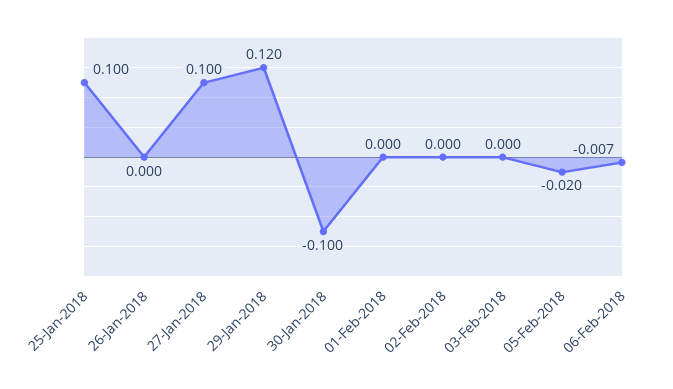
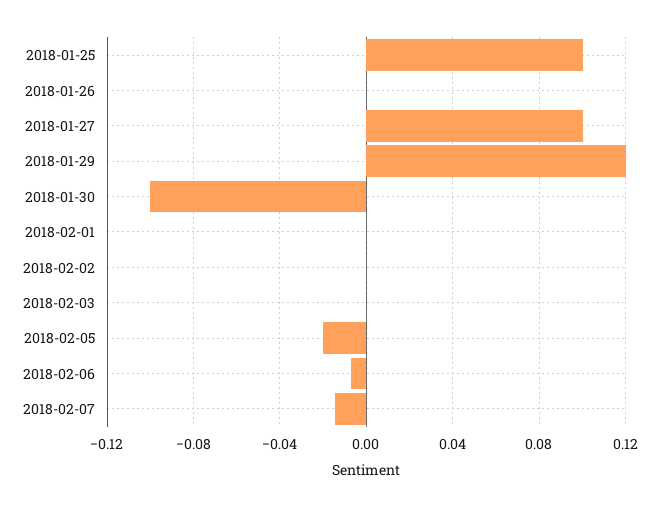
2018-02-07: none -> -0.015

